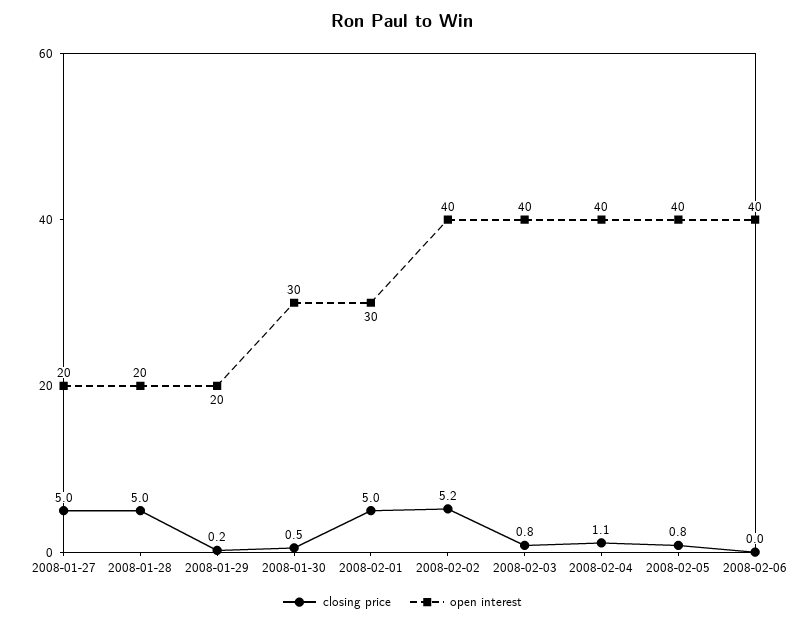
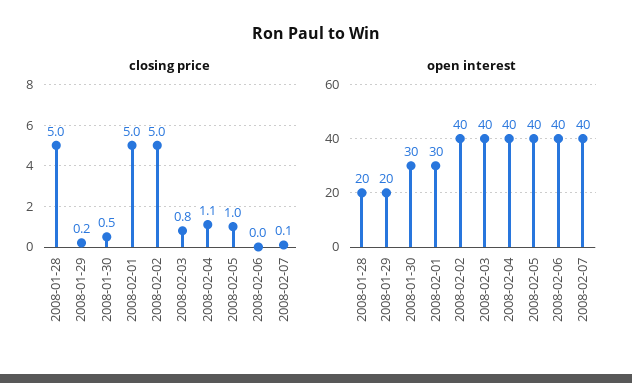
closing price, 2008-01-27: 5 -> none
open interest, 2008-01-27: 20 -> none
closing price, 2008-02-02: 5.2 -> 5
closing price, 2008-02-05: 0.8 -> 1
closing price, 2008-02-07: none -> 0.1
open interest, 2008-02-07: none -> 40

